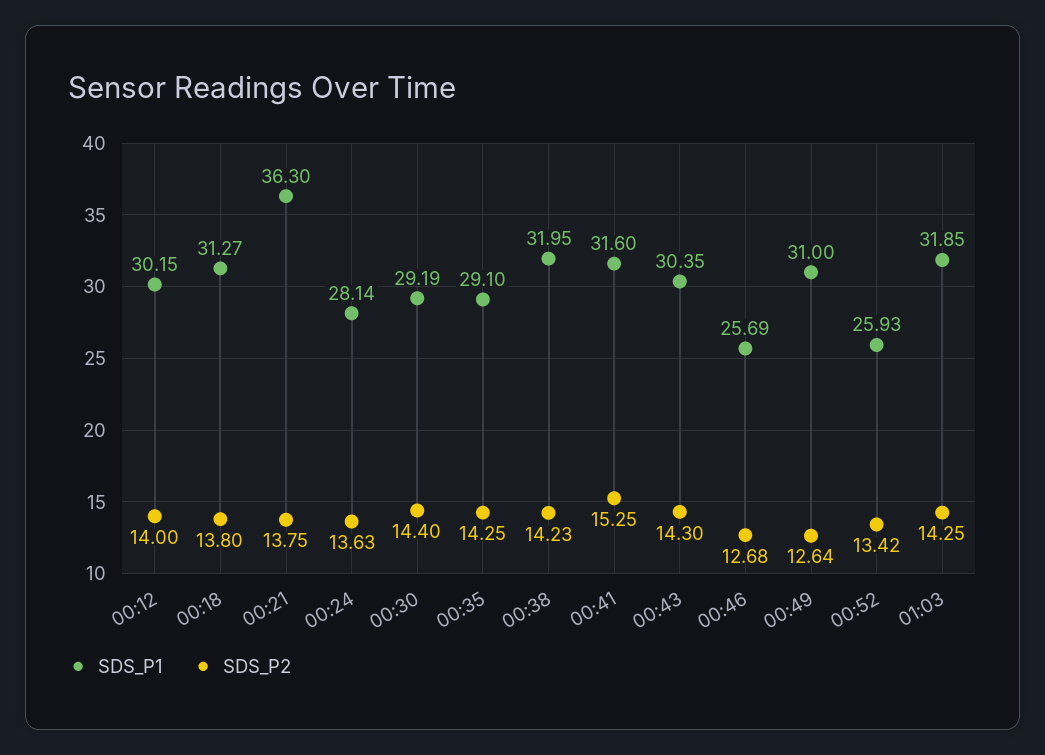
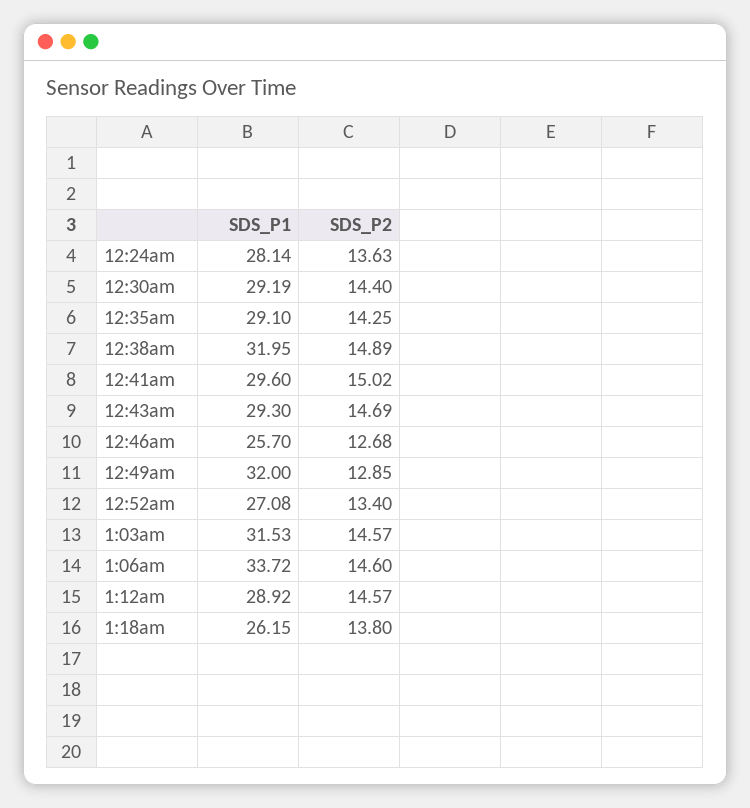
SDS_P1, 00:12: 30.15 -> none
SDS_P2, 00:12: 14 -> none
SDS_P1, 00:18: 31.27 -> none
SDS_P2, 00:18: 13.8 -> none
SDS_P1, 00:21: 36.3 -> none
SDS_P2, 00:21: 13.75 -> none
SDS_P2, 00:38: 14.23 -> 14.89
SDS_P1, 00:41: 31.6 -> 29.6
SDS_P2, 00:41: 15.25 -> 15.02
SDS_P1, 00:43: 30.35 -> 29.3
SDS_P2, 00:43: 14.3 -> 14.69
SDS_P1, 00:46: 25.69 -> 25.7
SDS_P1, 00:49: 31 -> 32
SDS_P2, 00:49: 12.64 -> 12.85
SDS_P1, 00:52: 25.93 -> 27.08
SDS_P2, 00:52: 13.42 -> 13.4
SDS_P1, 01:03: 31.85 -> 31.53
SDS_P2, 01:03: 14.25 -> 14.57
SDS_P1, 1:06am: none -> 33.72
SDS_P2, 1:06am: none -> 14.6
SDS_P1, 1:12am: none -> 28.92
SDS_P2, 1:12am: none -> 14.57
SDS_P1, 1:18am: none -> 26.15
SDS_P2, 1:18am: none -> 13.8

